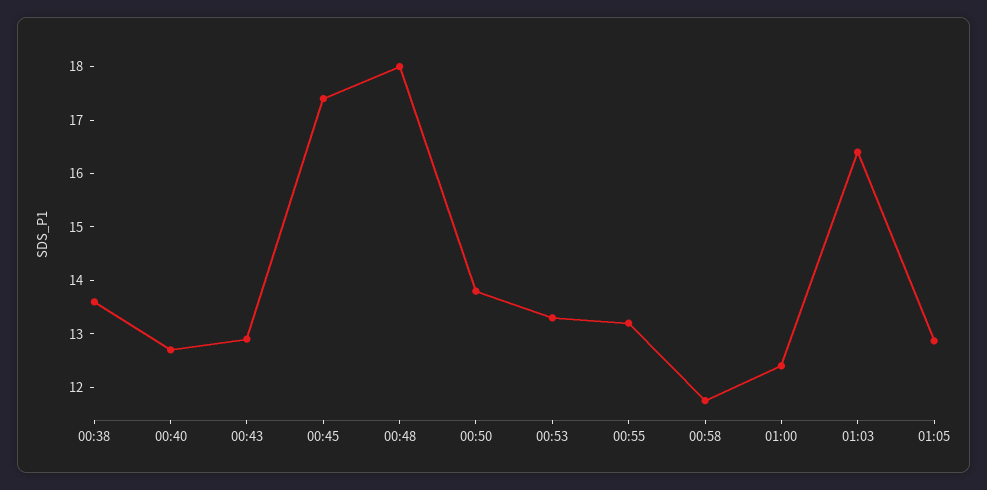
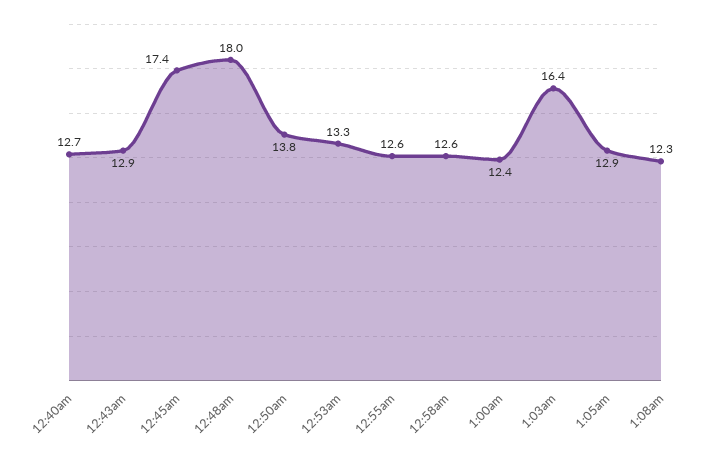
00:38: 13.6 -> none
00:55: 13.2 -> 12.6
00:58: 11.8 -> 12.6
1:08am: none -> 12.3

